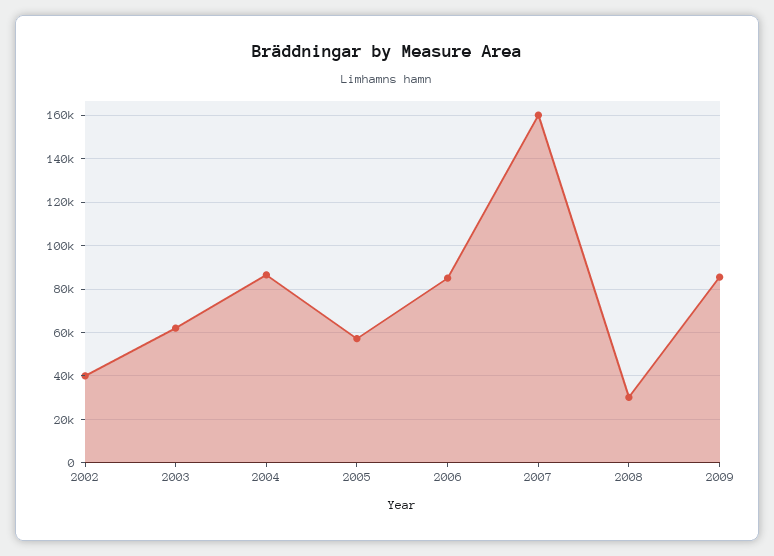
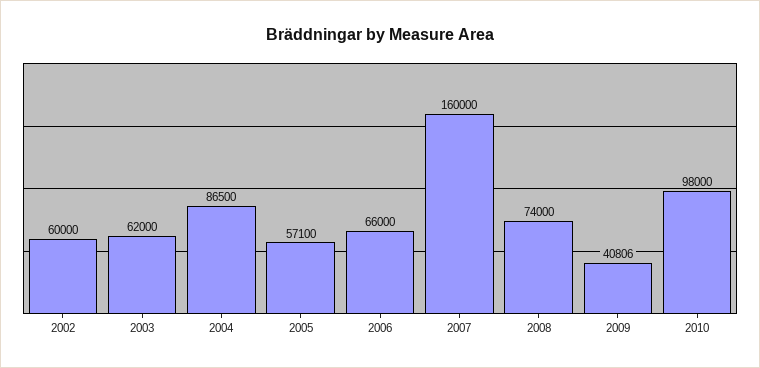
2002: 40000 -> 60000
2006: 85000 -> 66000
2008: 30000 -> 74000
2009: 85000 -> 40806
2010: none -> 98000

